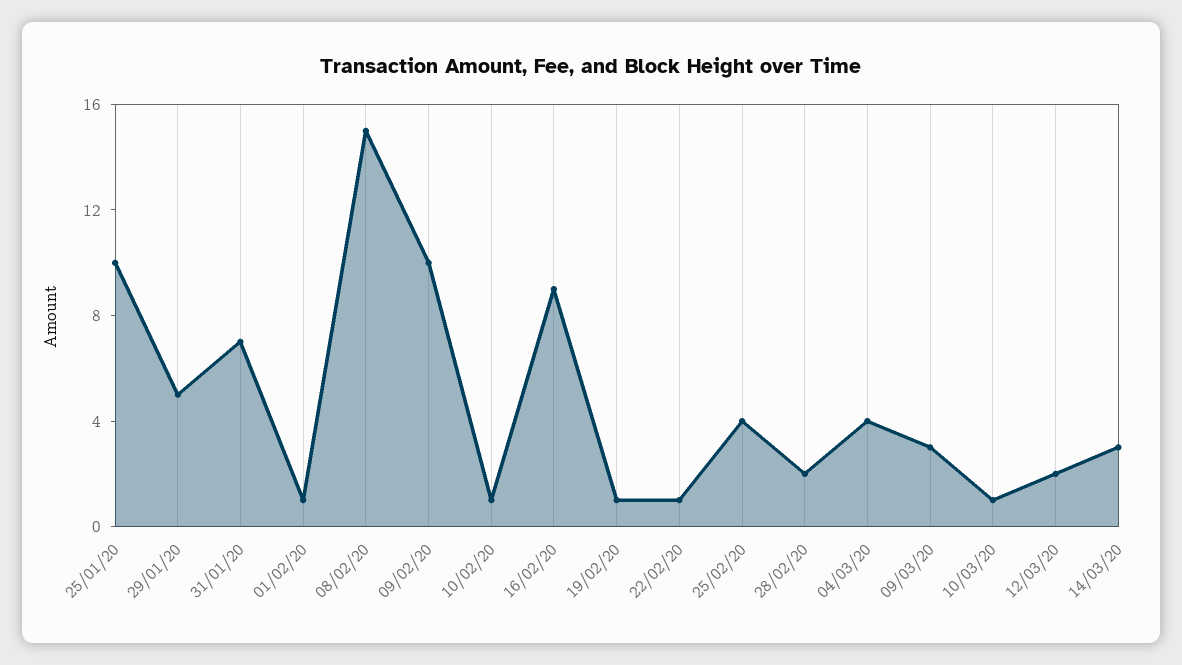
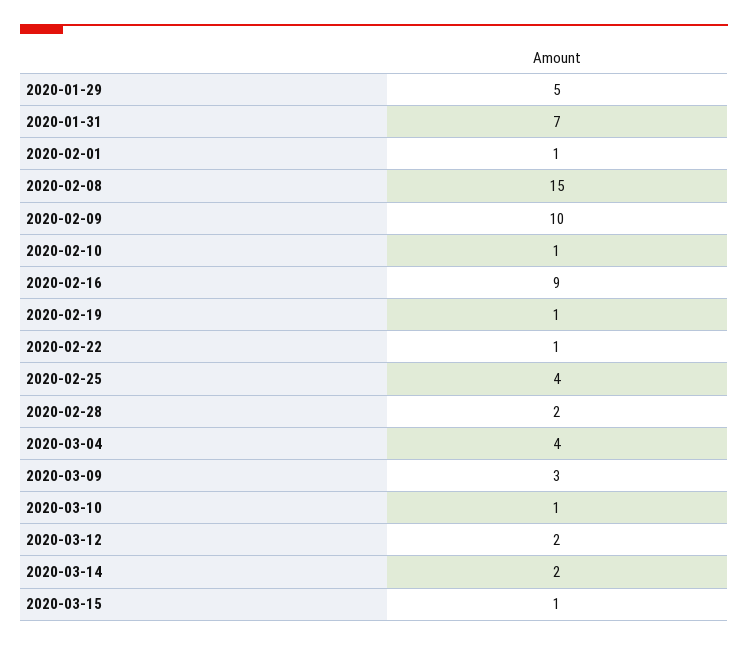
25/01/20: 10 -> none
14/03/20: 3 -> 2
2020-03-15: none -> 1

